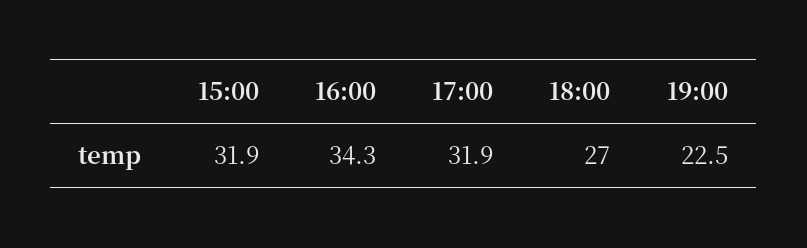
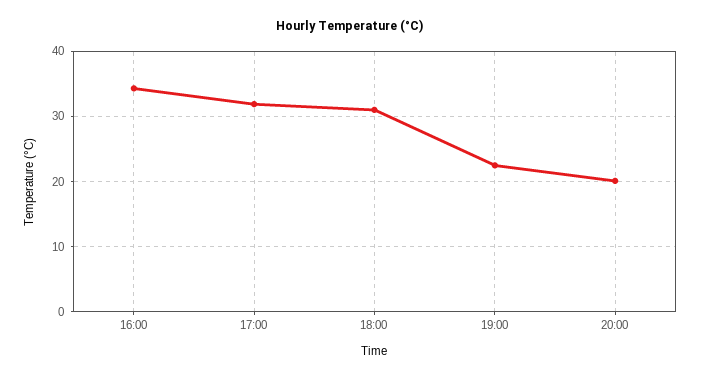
15:00: 31.9 -> none
18:00: 27 -> 31
20:00: none -> 20

